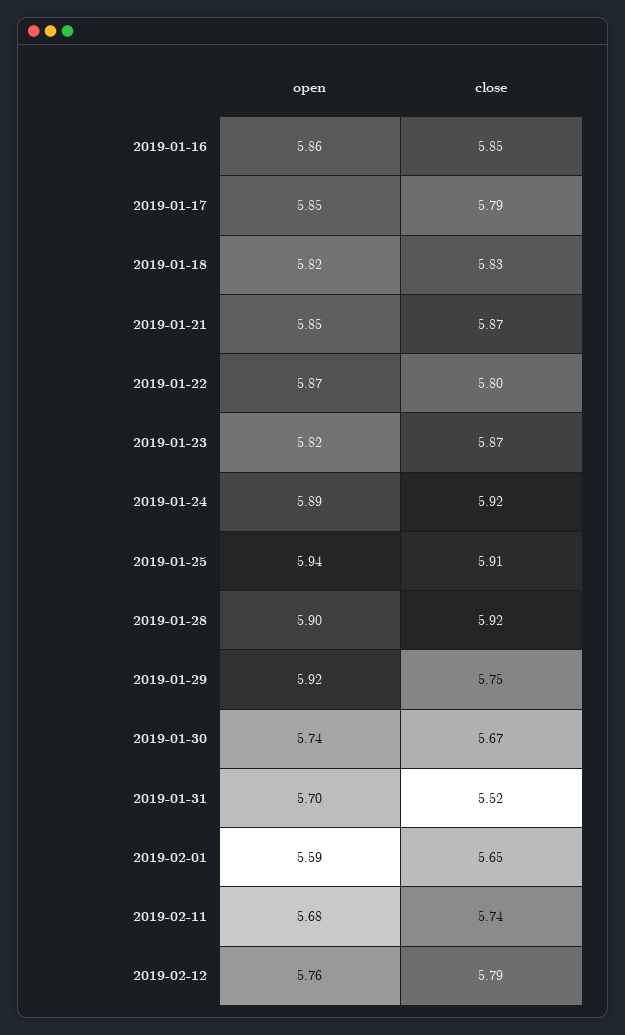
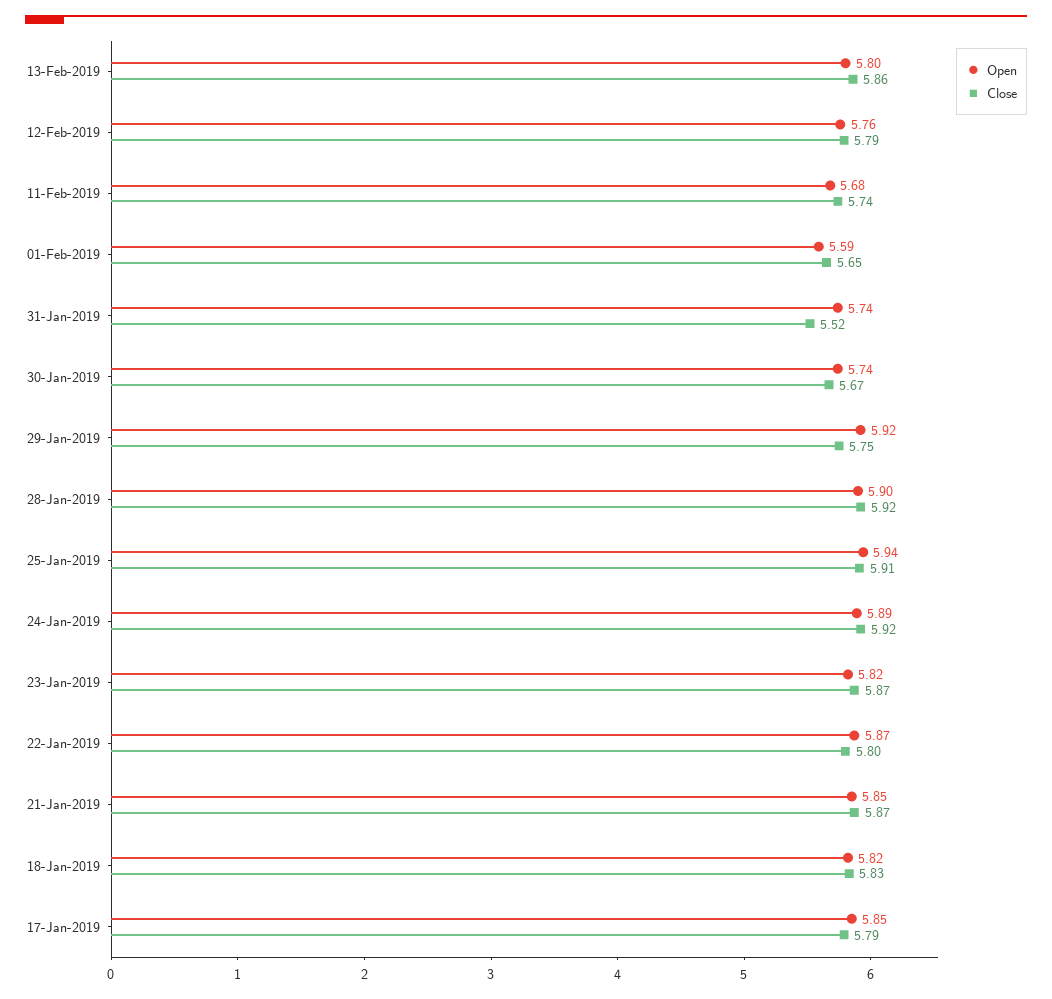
open, 2019-01-16: 5.86 -> none
close, 2019-01-16: 5.85 -> none
open, 2019-01-31: 5.7 -> 5.74
open, 13-Feb-2019: none -> 5.8
close, 13-Feb-2019: none -> 5.86

